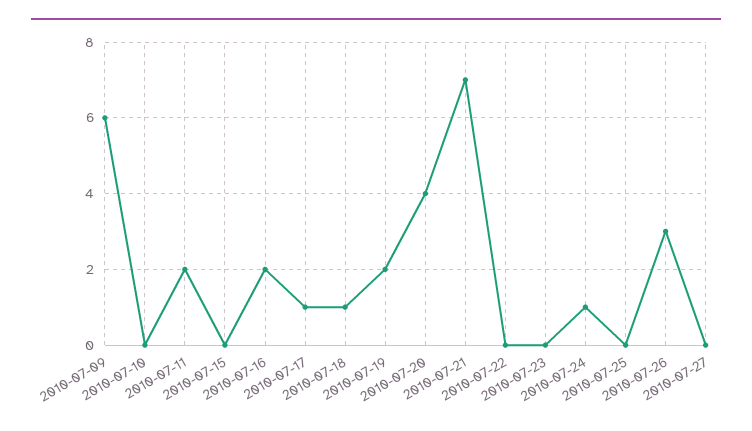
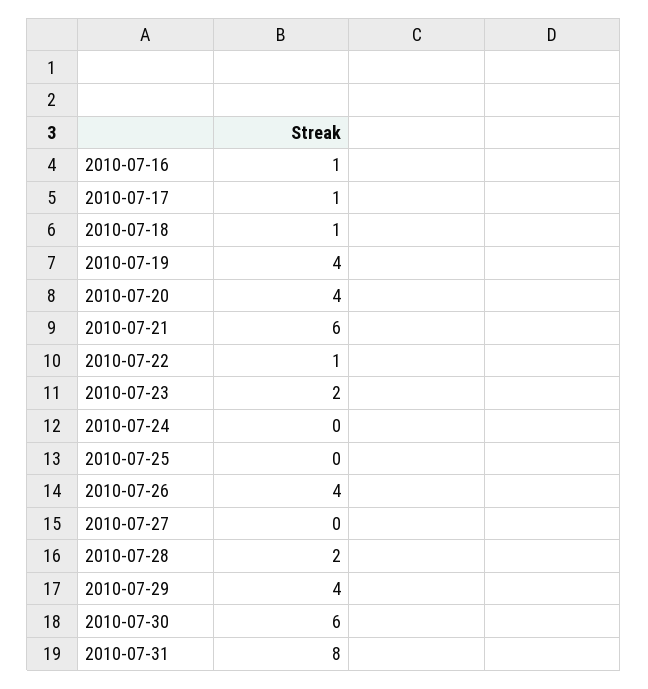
2010-07-09: 6 -> none
2010-07-10: 0 -> none
2010-07-11: 2 -> none
2010-07-15: 0 -> none
2010-07-16: 2 -> 1
2010-07-19: 2 -> 4
2010-07-21: 7 -> 6
2010-07-22: 0 -> 1
2010-07-23: 0 -> 2
2010-07-24: 1 -> 0
2010-07-26: 3 -> 4
2010-07-28: none -> 2
2010-07-29: none -> 4
2010-07-30: none -> 6
2010-07-31: none -> 8

